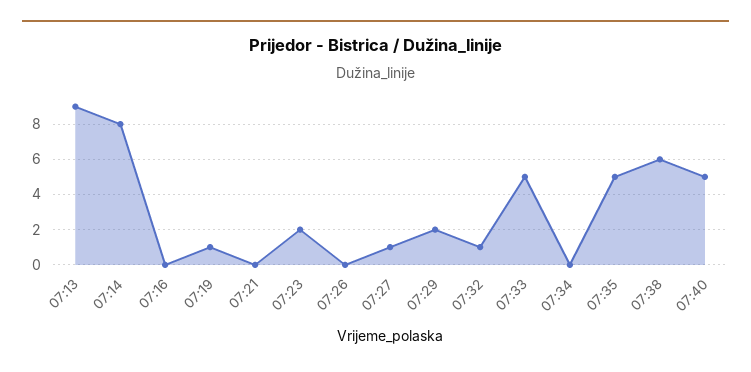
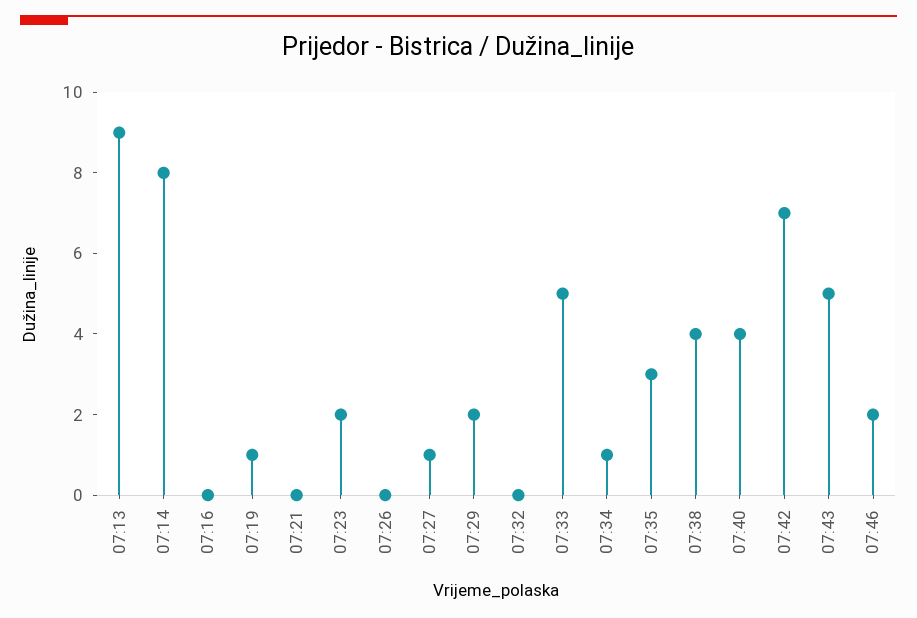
07:32: 1 -> 0
07:34: 0 -> 1
07:35: 5 -> 3
07:38: 6 -> 4
07:40: 5 -> 4
07:42: none -> 7
07:43: none -> 5
07:46: none -> 2

